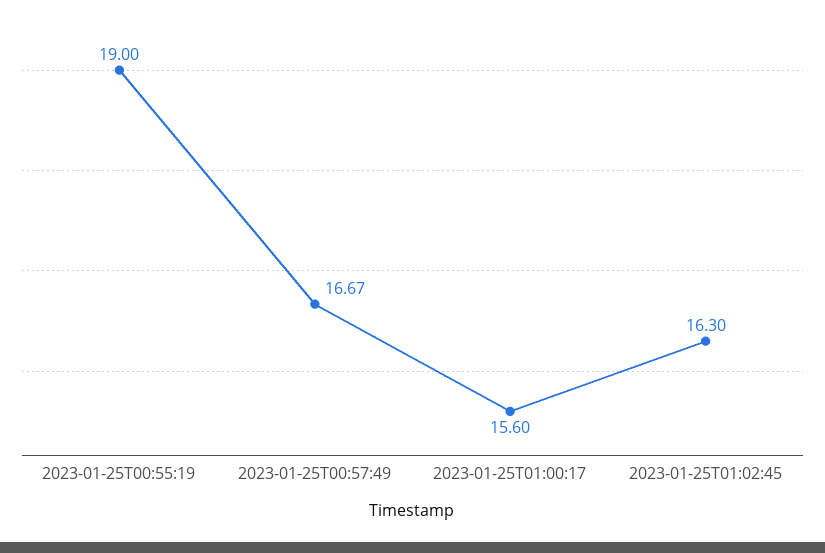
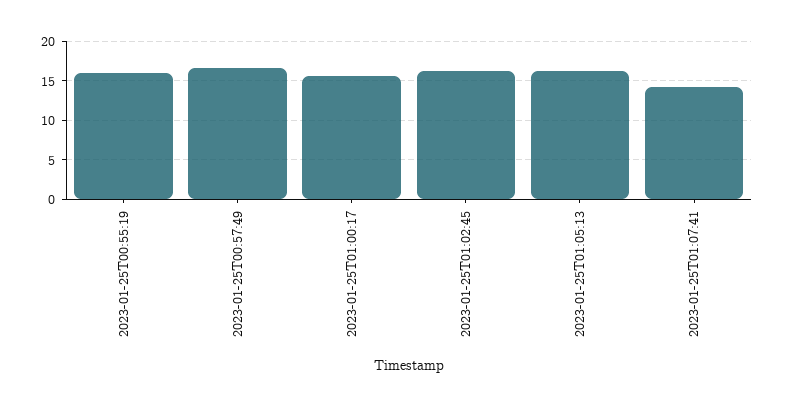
2023-01-25T00:55:19: 19 -> 16
2023-01-25T01:05:13: none -> 16
2023-01-25T01:07:41: none -> 14

